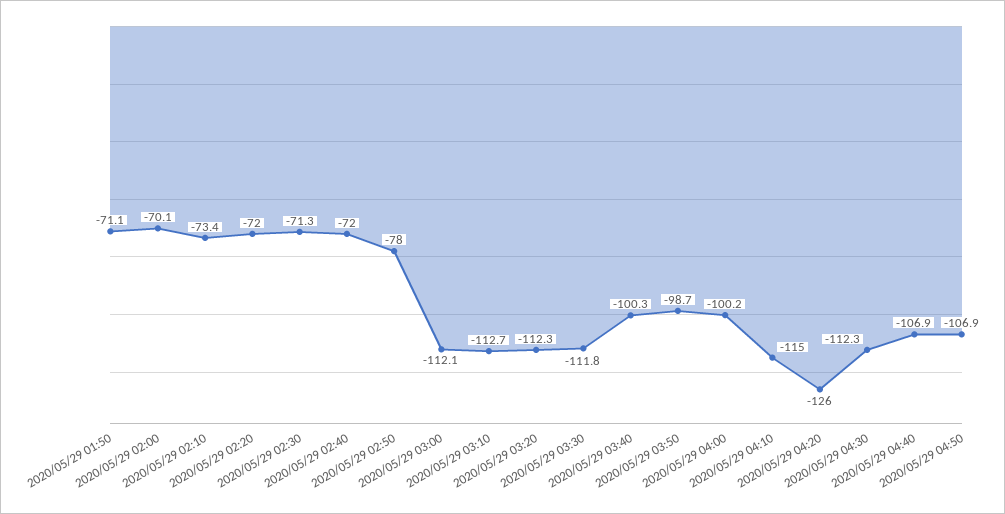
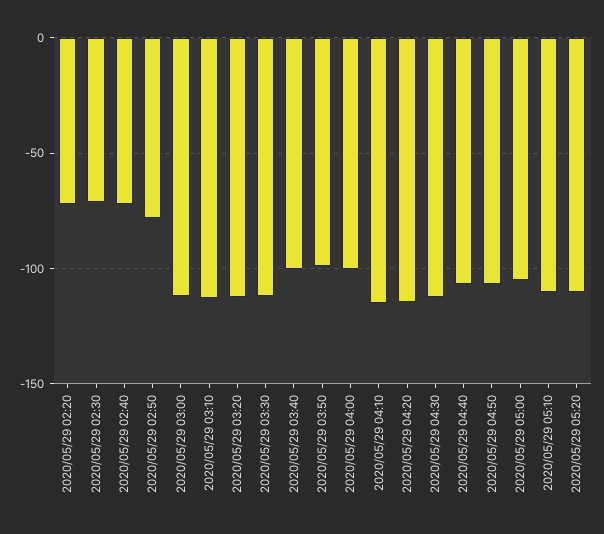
2020/05/29 01:50: -71.1 -> none
2020/05/29 02:00: -70.1 -> none
2020/05/29 02:10: -73.4 -> none
2020/05/29 04:20: -126 -> -115
2020/05/29 05:00: none -> -105
2020/05/29 05:10: none -> -110
2020/05/29 05:20: none -> -110

